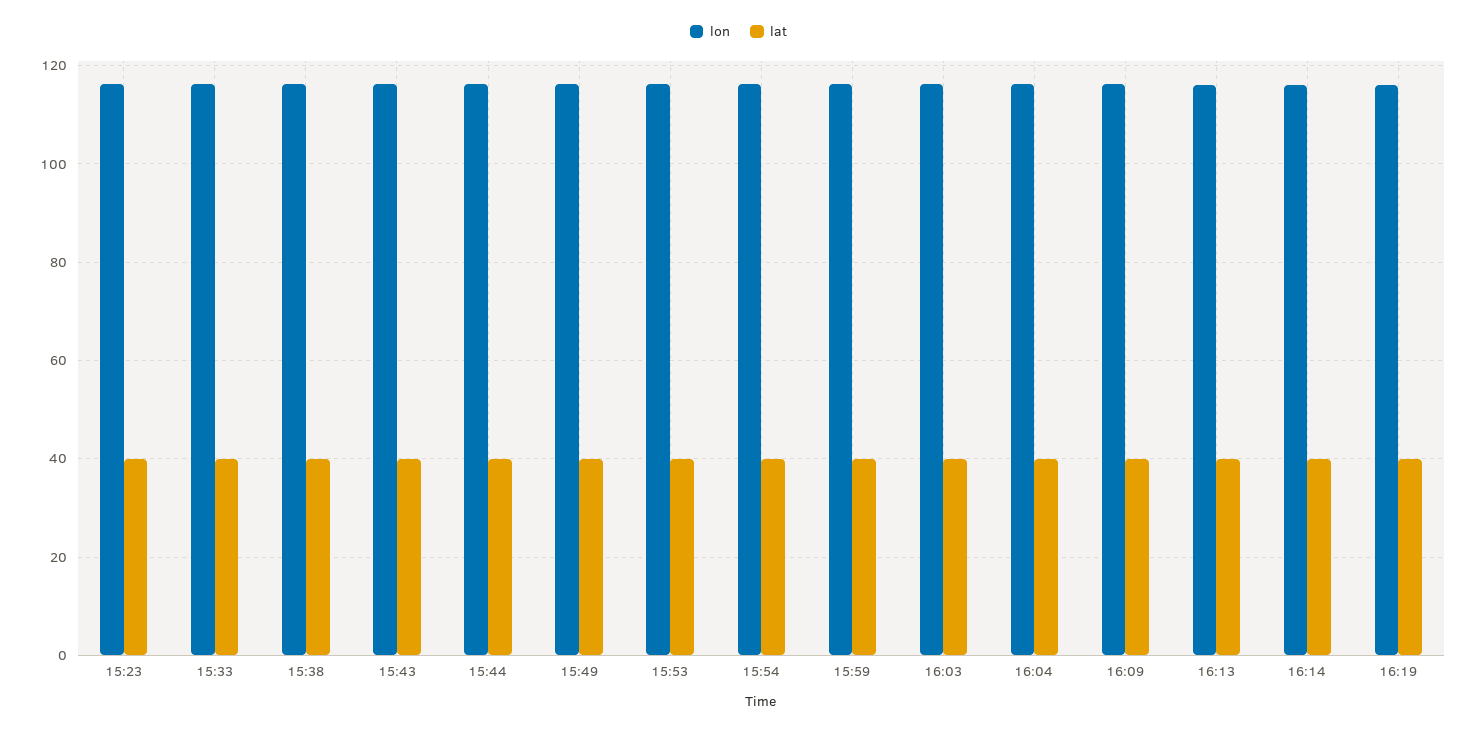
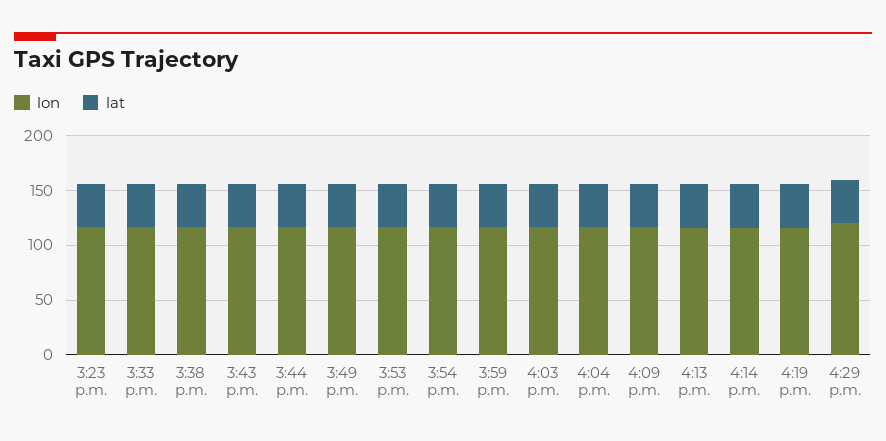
lon, 4:29 p.m.: none -> 120
lat, 4:29 p.m.: none -> 40

